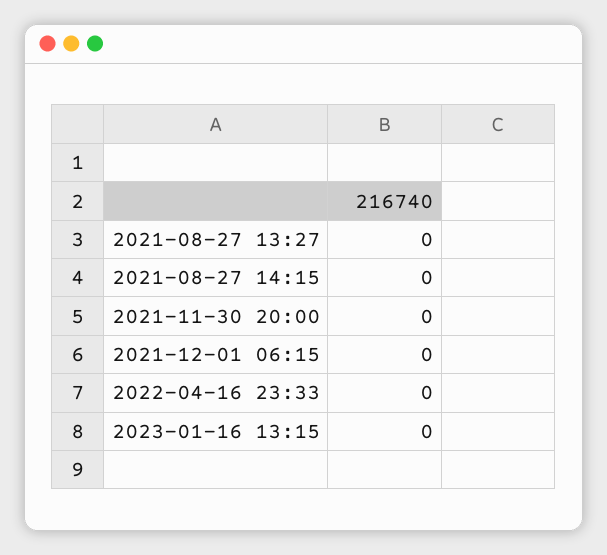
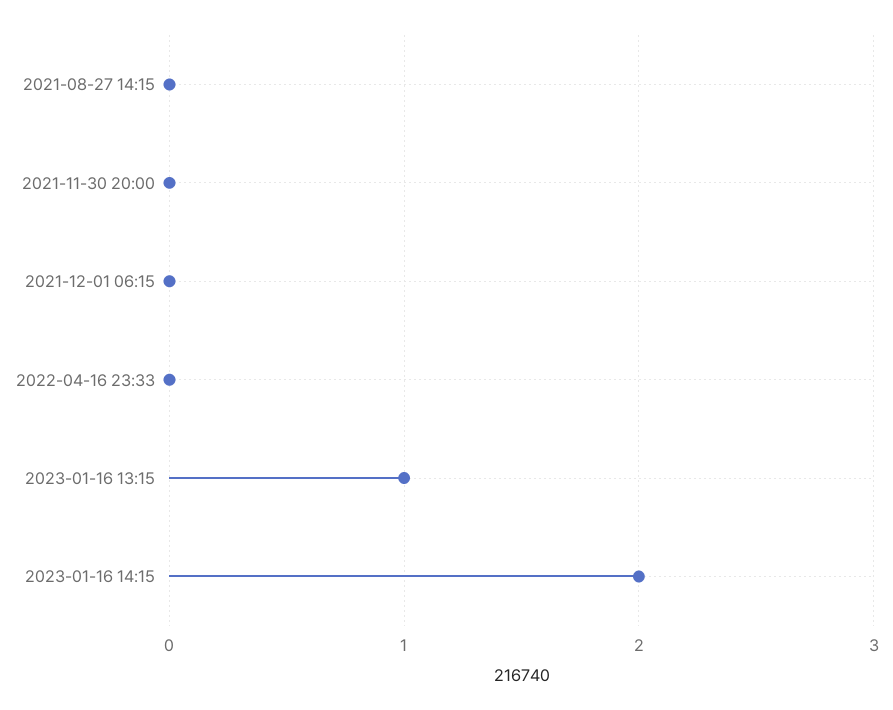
2021-08-27 13:27: 0 -> none
2023-01-16 13:15: 0 -> 1
2023-01-16 14:15: none -> 2

